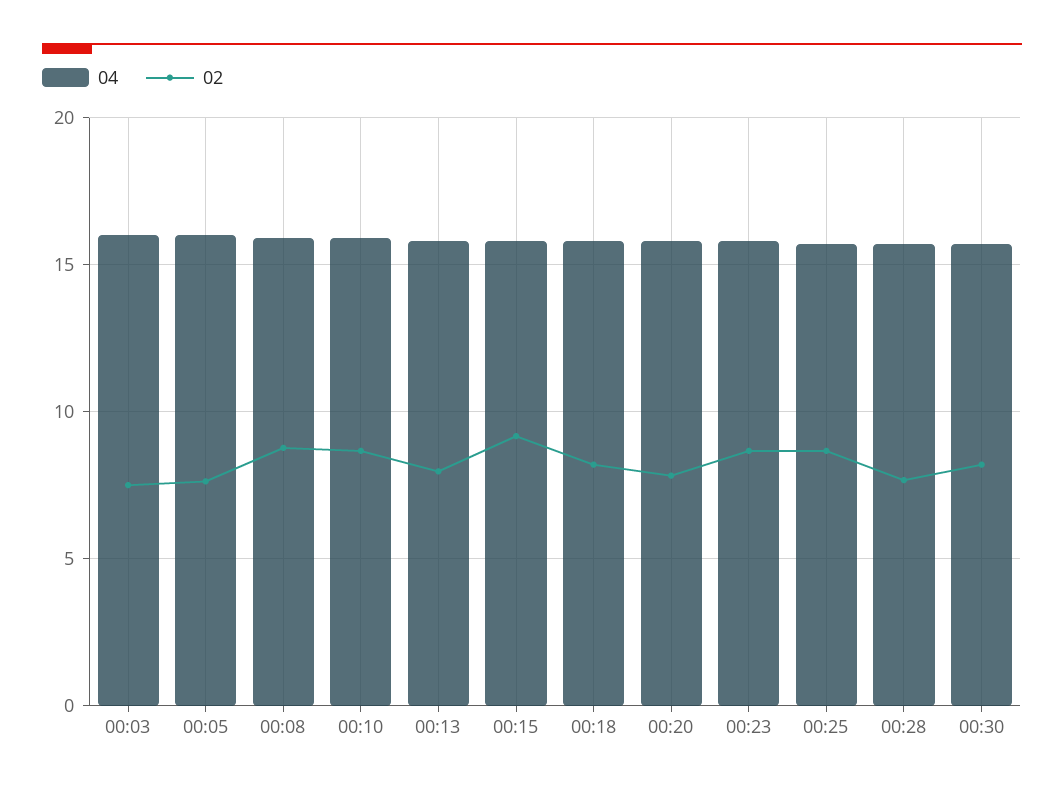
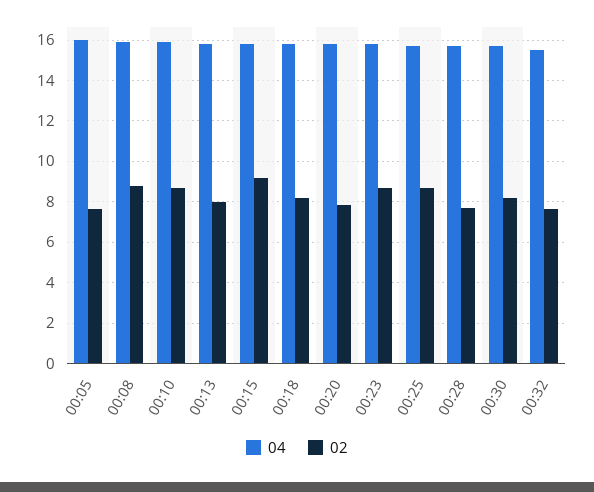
04, 00:03: 16 -> none
02, 00:03: 7.5 -> none
04, 00:32: none -> 15.5
02, 00:32: none -> 7.5

